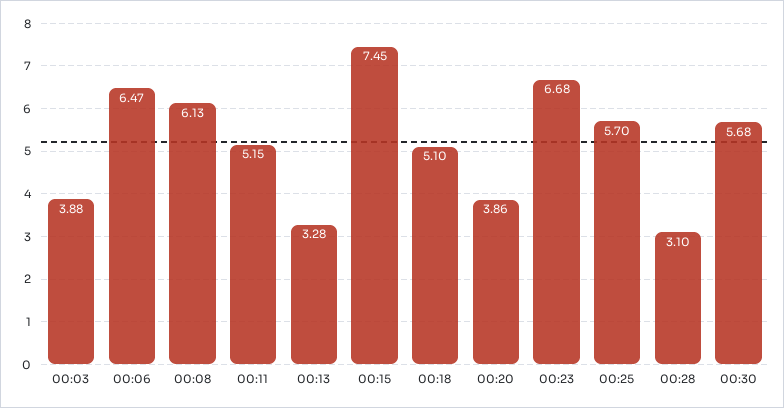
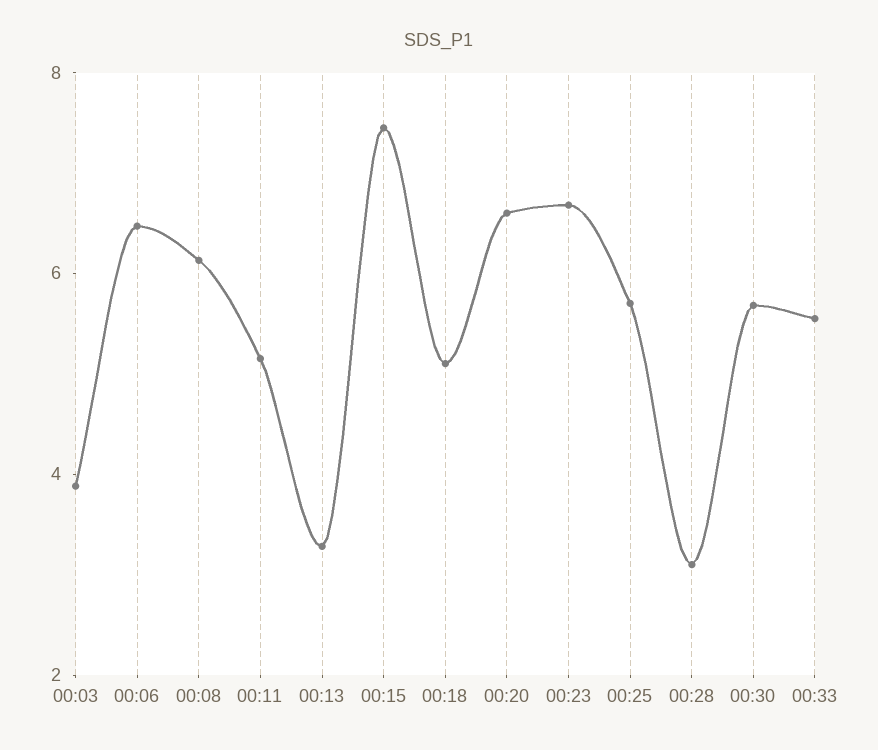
00:20: 3.86 -> 6.5
00:33: none -> 5.5

